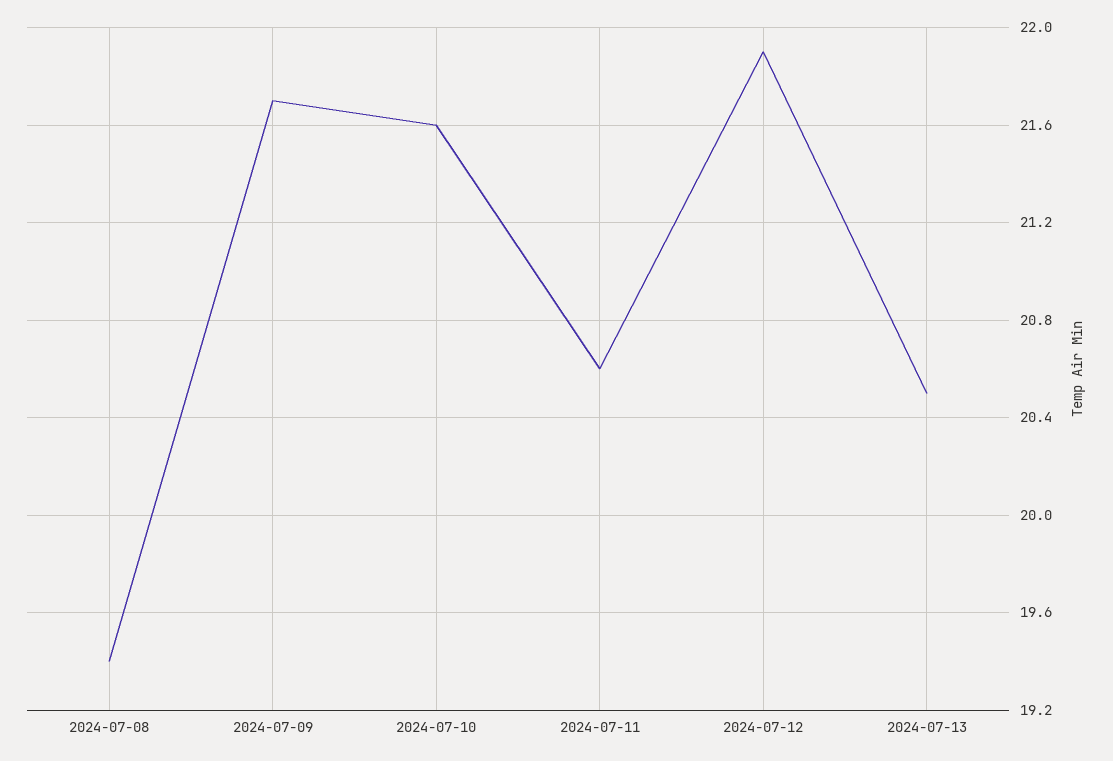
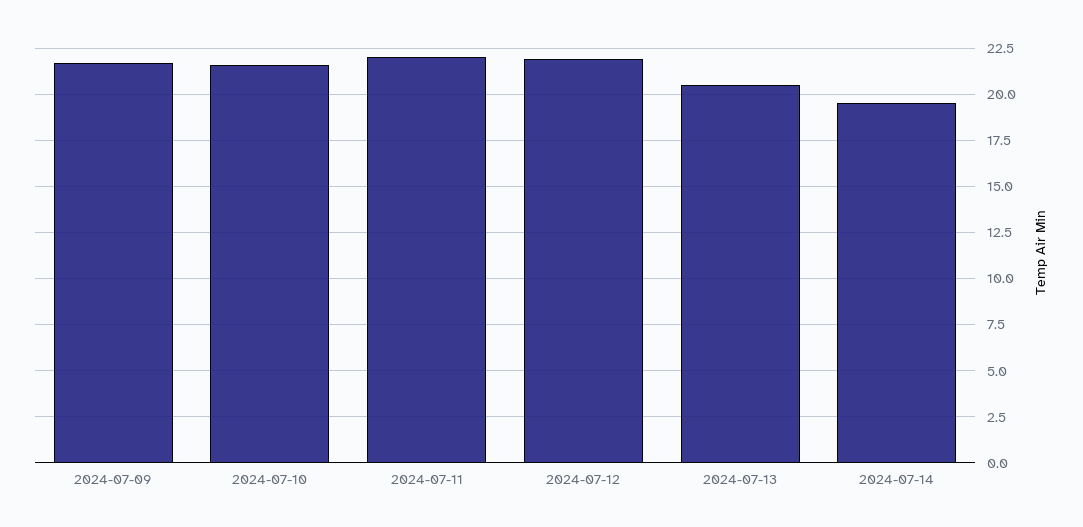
2024-07-08: 19.4 -> none
2024-07-11: 20.6 -> 22
2024-07-14: none -> 19.5

